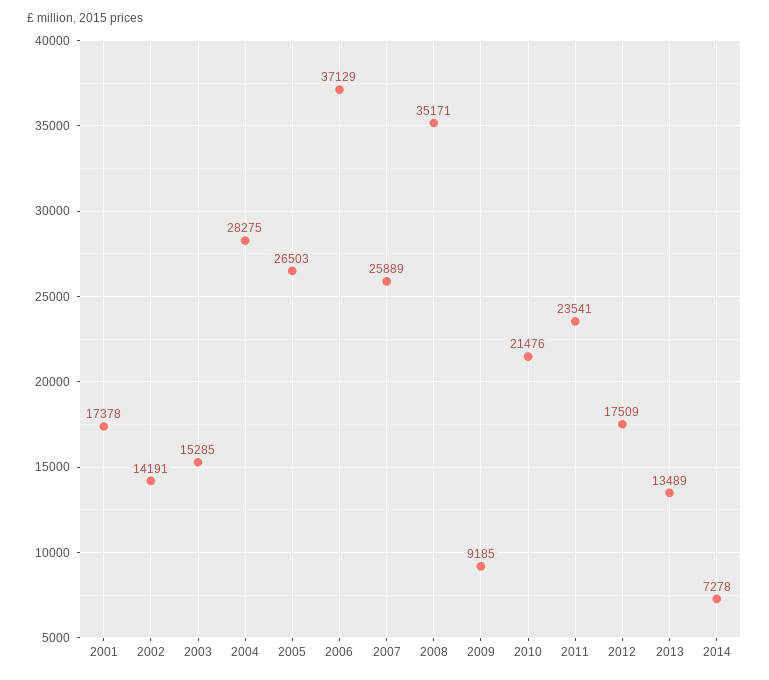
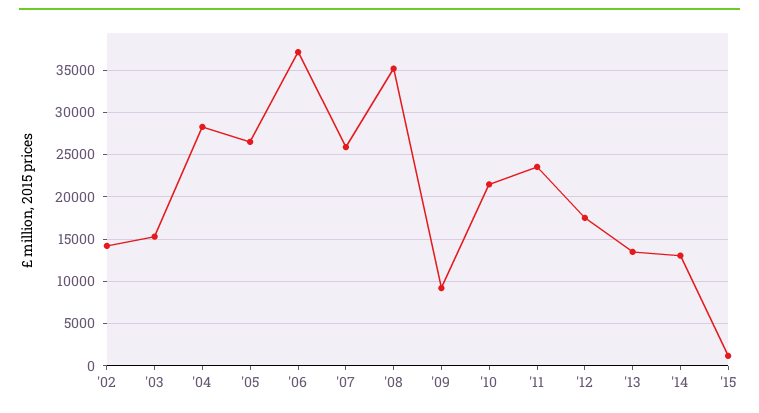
2001: 17378 -> none
2014: 7278 -> 13000
'15: none -> 1000

